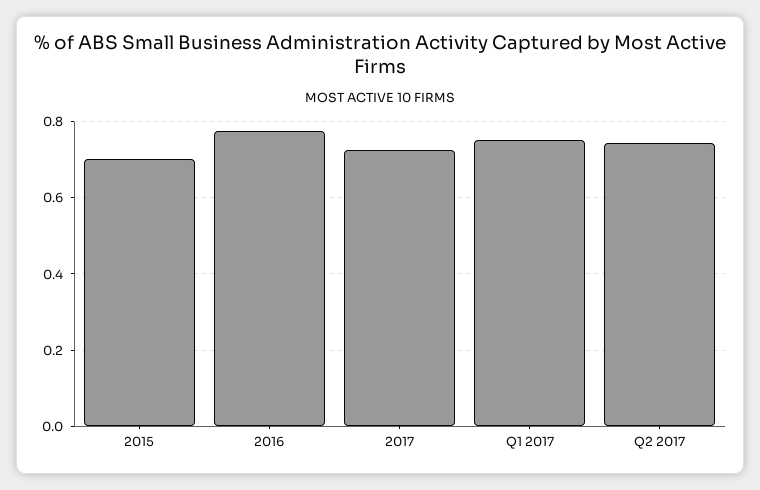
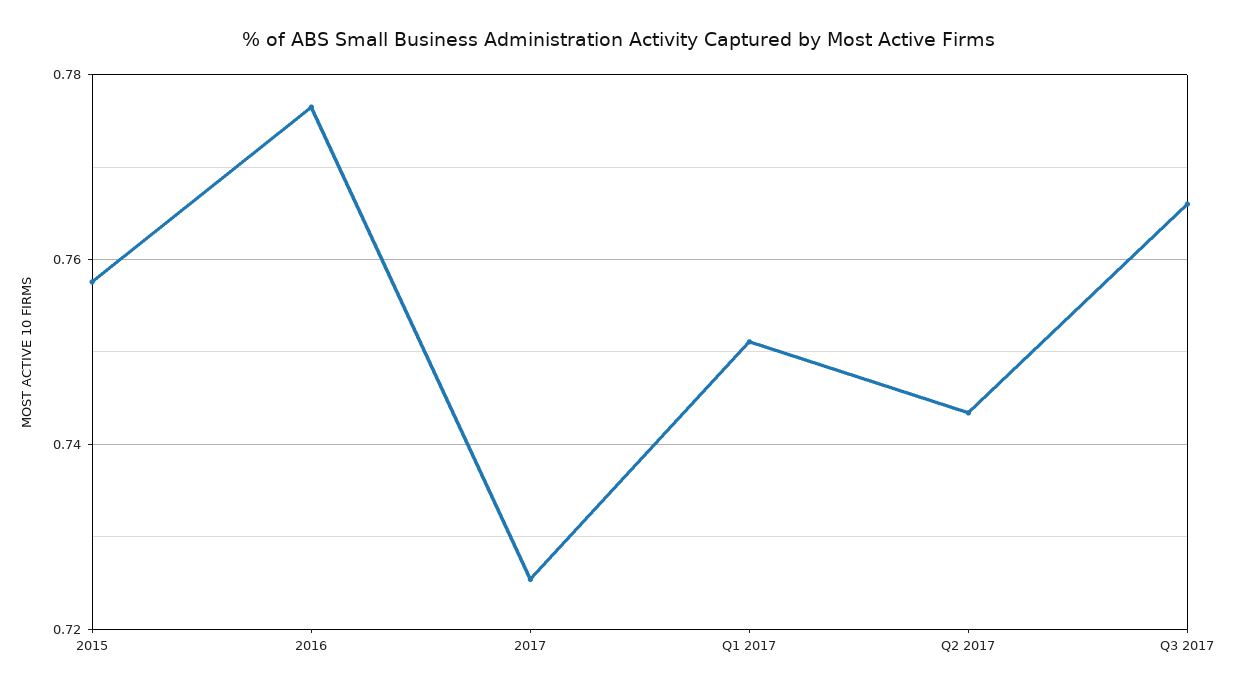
2015: 0.7 -> 0.758
Q3 2017: none -> 0.766

